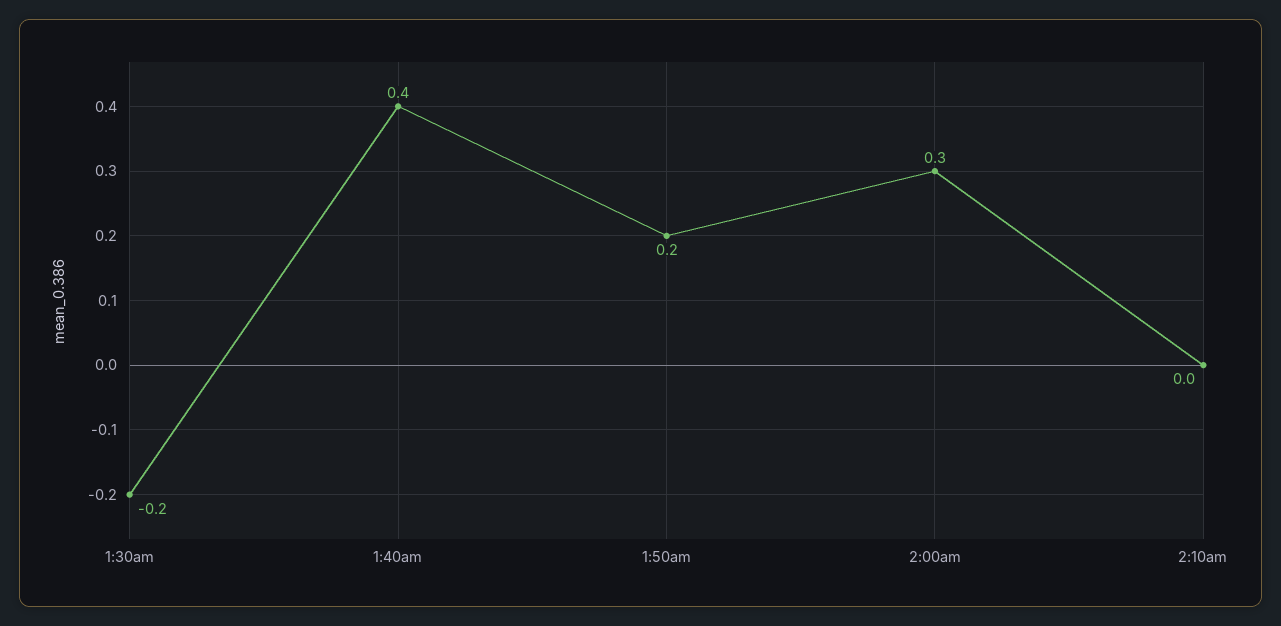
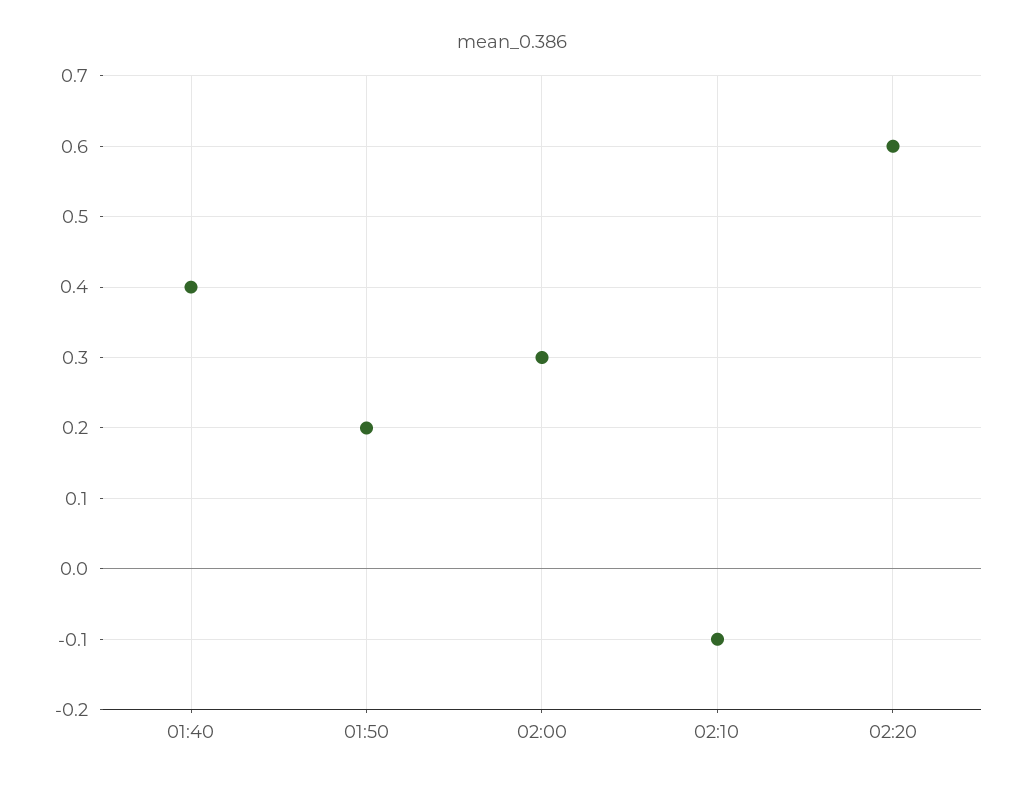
1:30am: -0.2 -> none
2:10am: 0 -> -0.1
02:20: none -> 0.6

